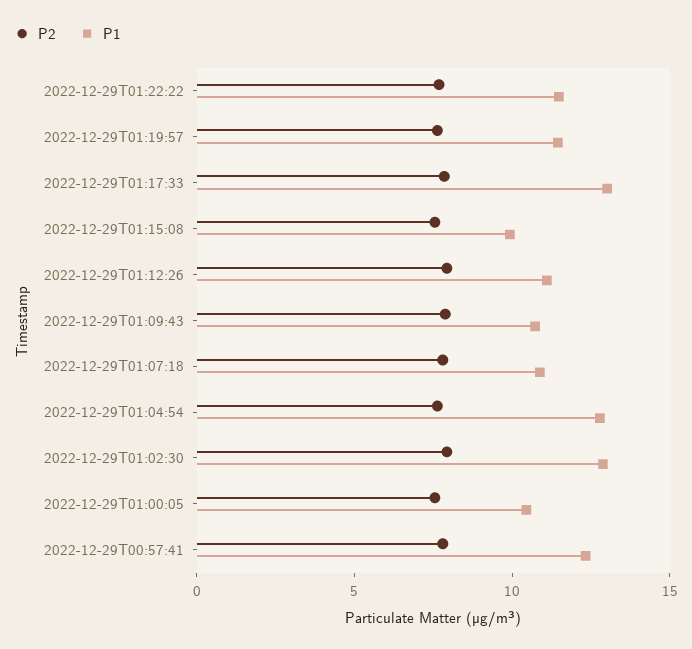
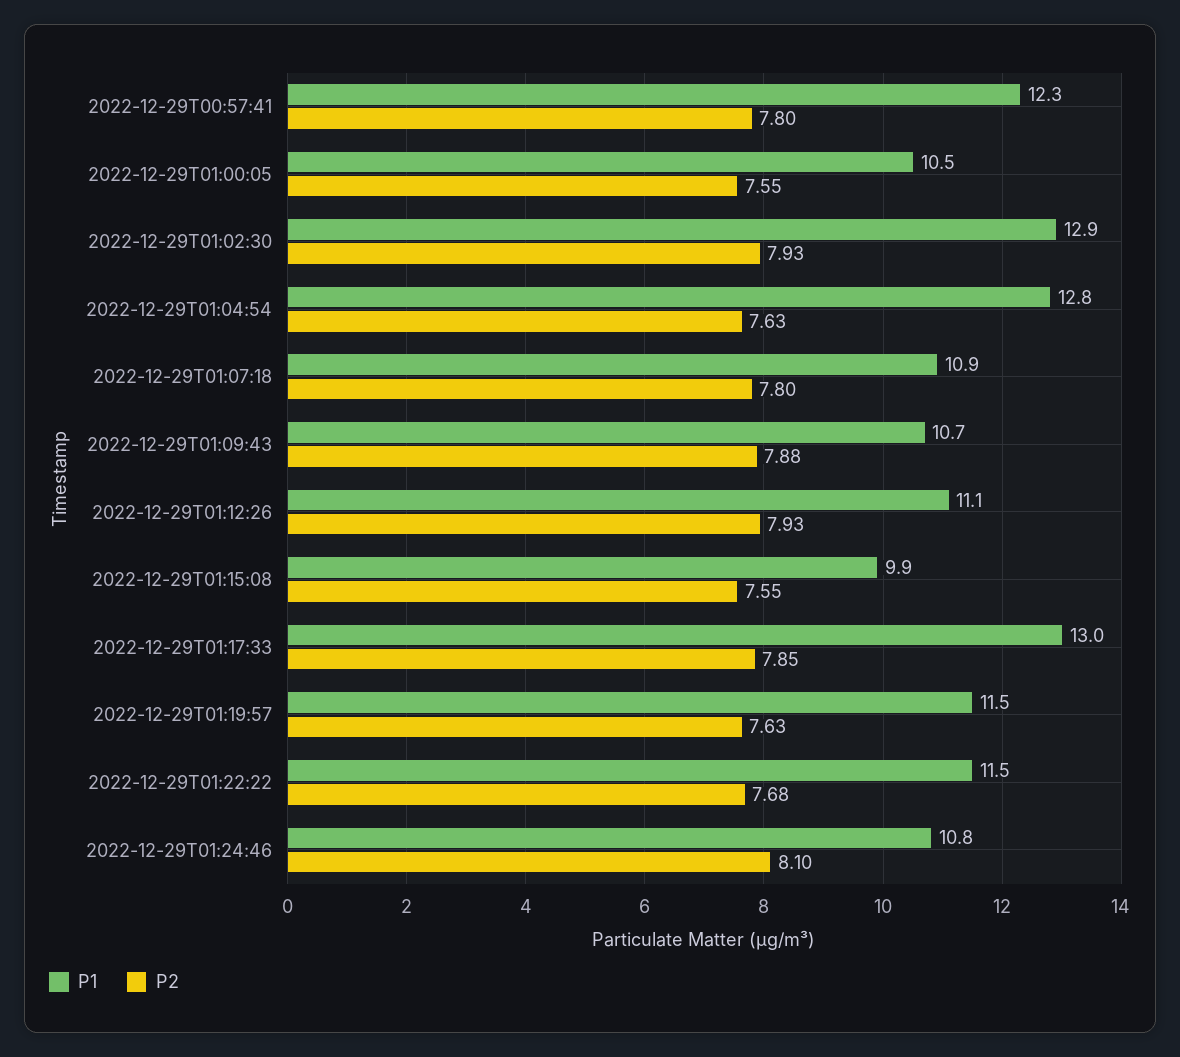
P1, 2022-12-29T01:24:46: none -> 10.8
P2, 2022-12-29T01:24:46: none -> 8.1

